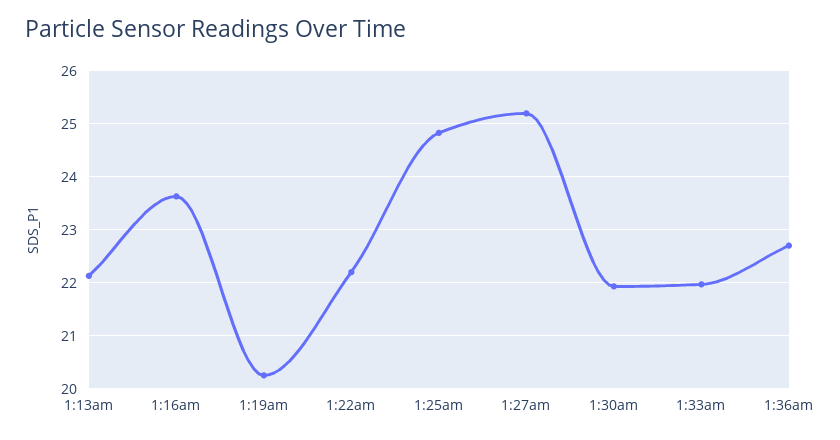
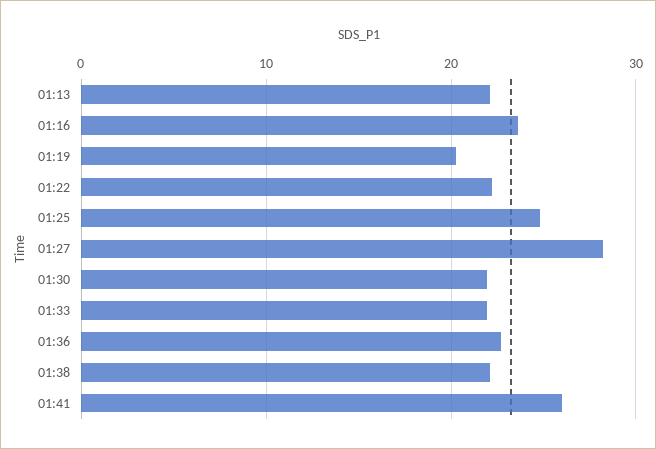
1:27am: 25.2 -> 28
01:38: none -> 22
01:41: none -> 26

